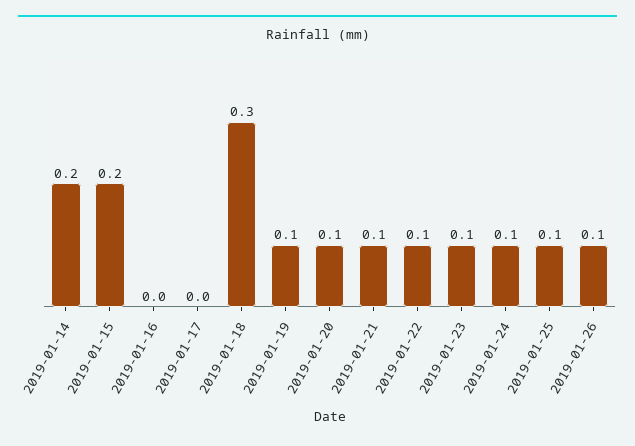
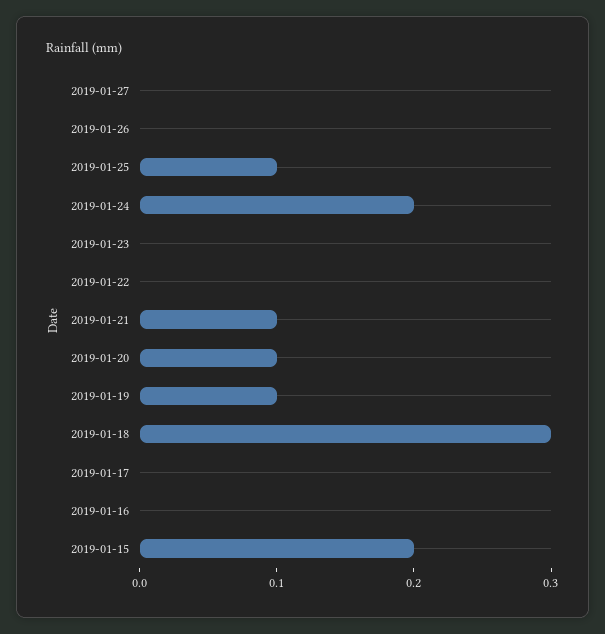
2019-01-14: 0.2 -> none
2019-01-22: 0.1 -> 0
2019-01-23: 0.1 -> 0
2019-01-24: 0.1 -> 0.2
2019-01-26: 0.1 -> 0
2019-01-27: none -> 0

